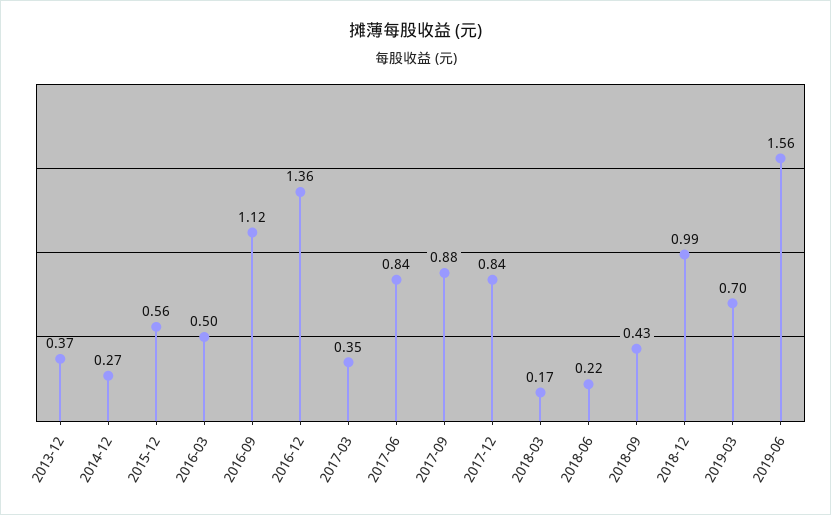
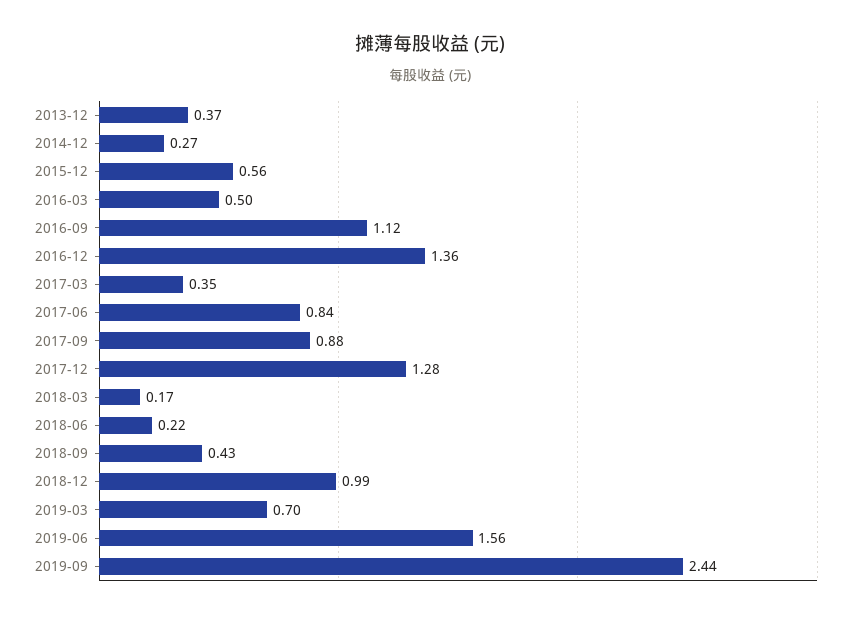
2017-12: 0.84 -> 1.28
2019-09: none -> 2.44

